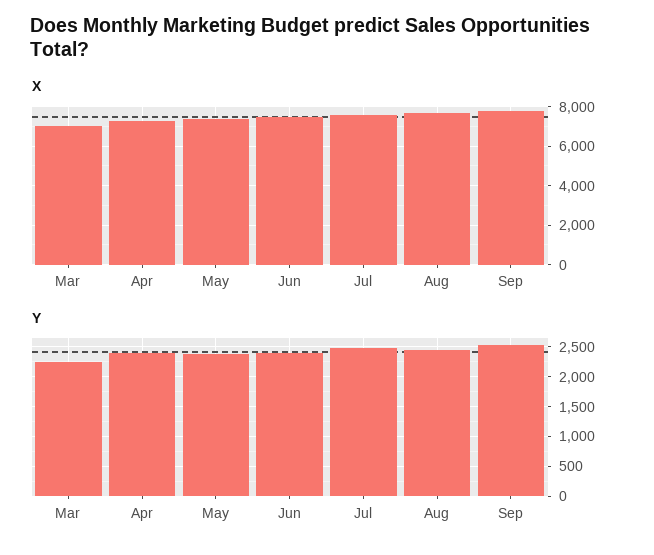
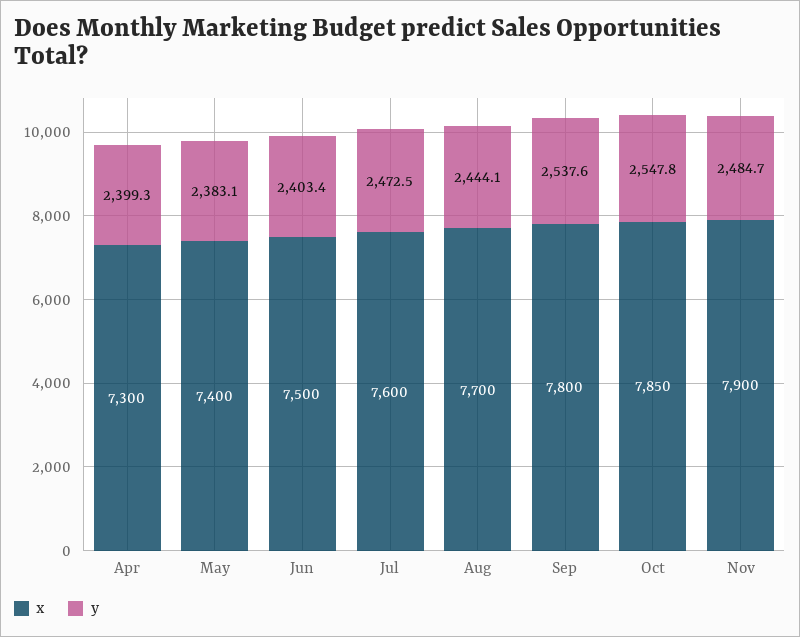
X, Mar: 7000 -> none
Y, Mar: 2250 -> none
X, Oct: none -> 7850
Y, Oct: none -> 2547.8
X, Nov: none -> 7900
Y, Nov: none -> 2484.7

